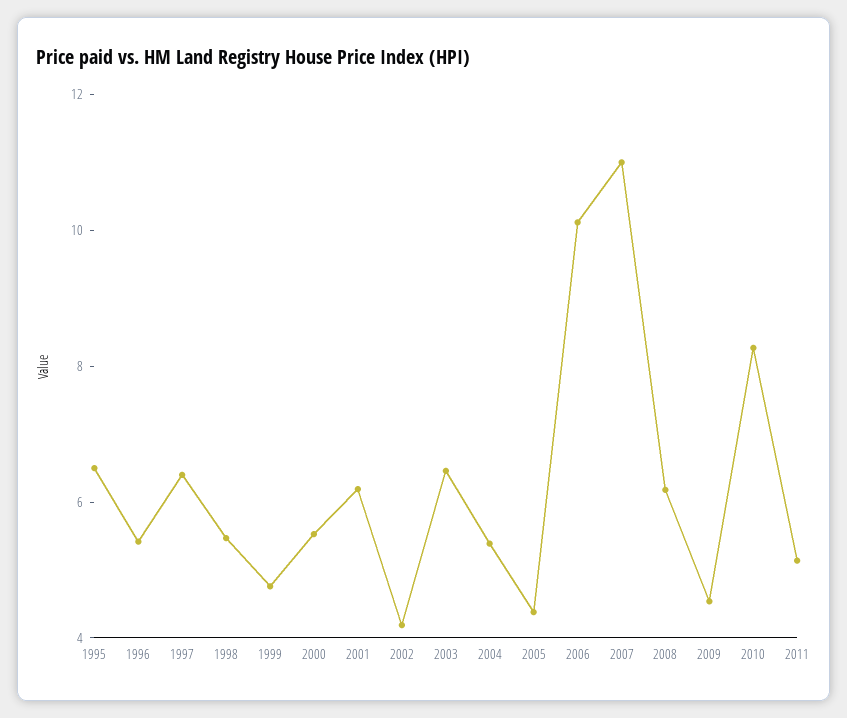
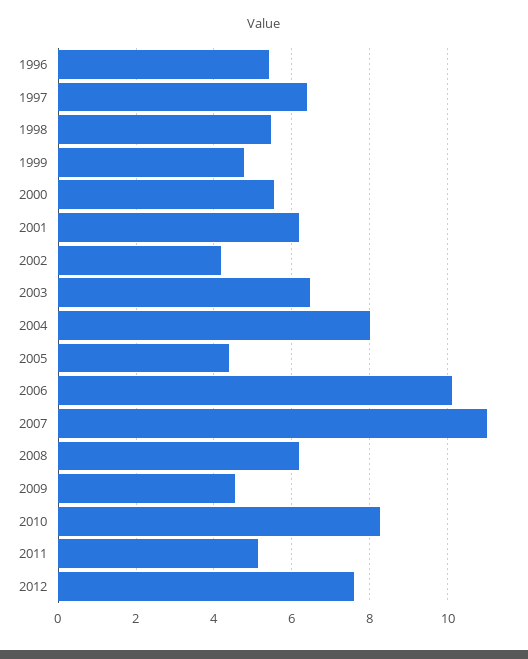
1995: 6.5 -> none
2004: 5.5 -> 8
2012: none -> 7.6

